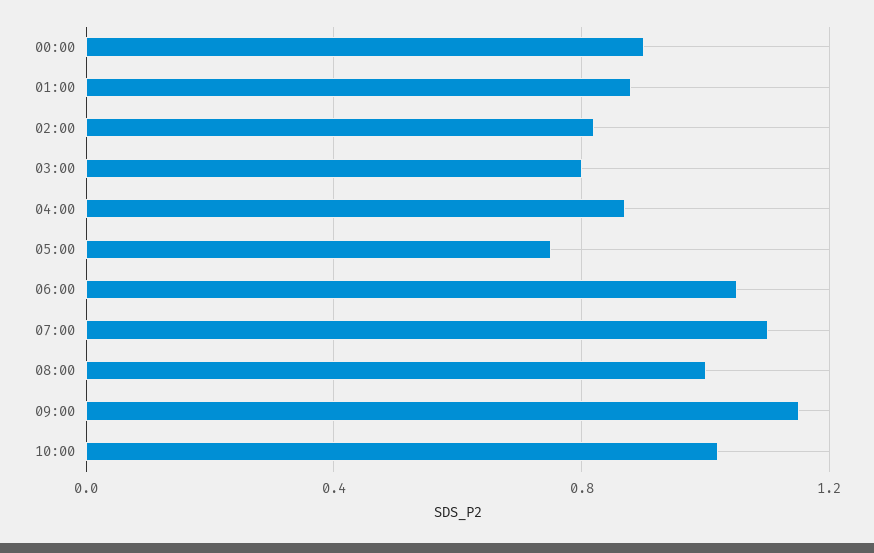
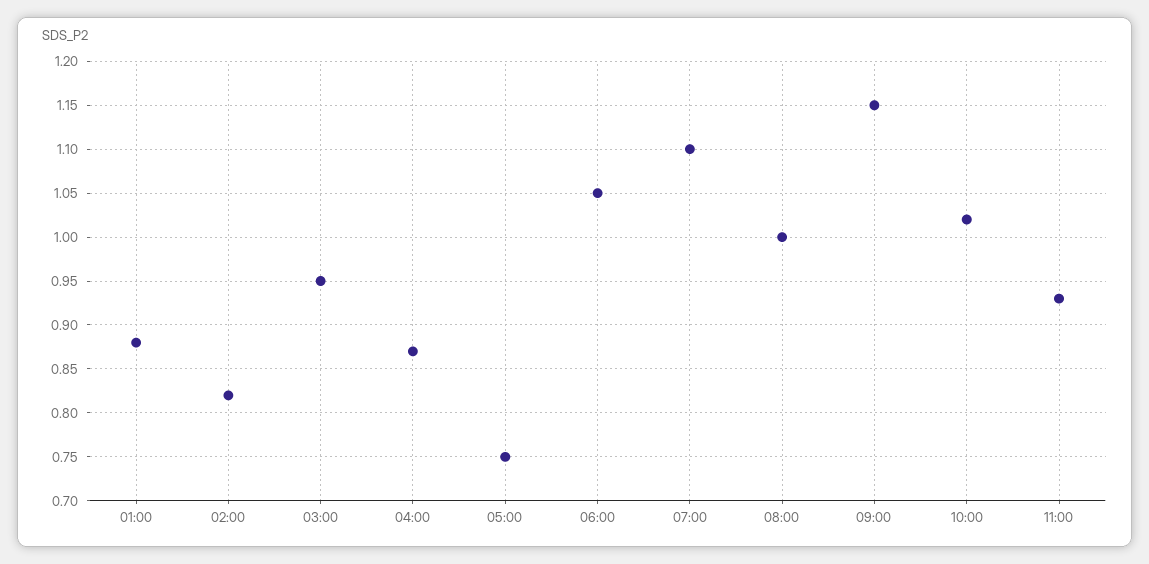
00:00: 0.9 -> none
03:00: 0.8 -> 0.95
11:00: none -> 0.93

